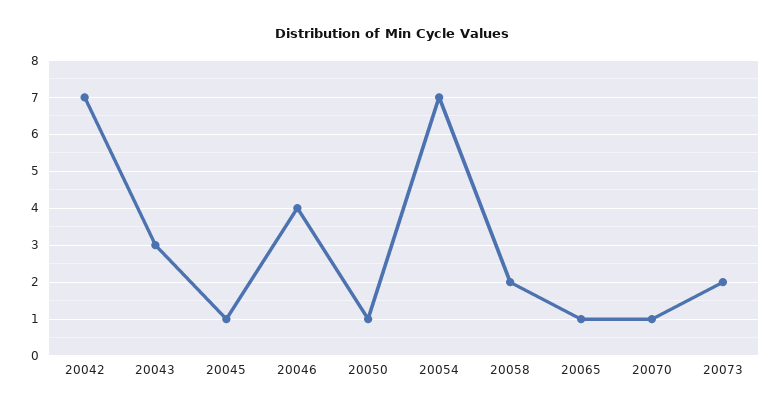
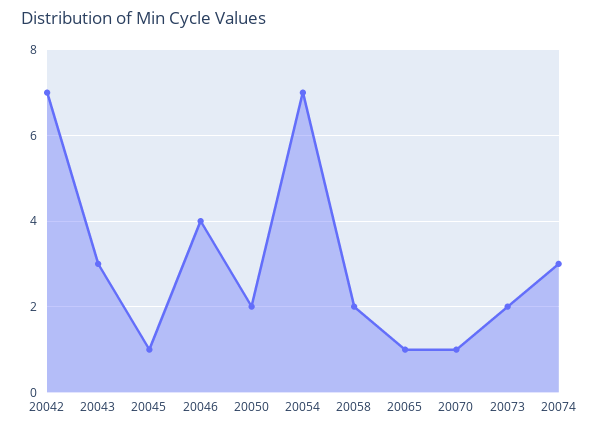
20050: 1 -> 2
20074: none -> 3

